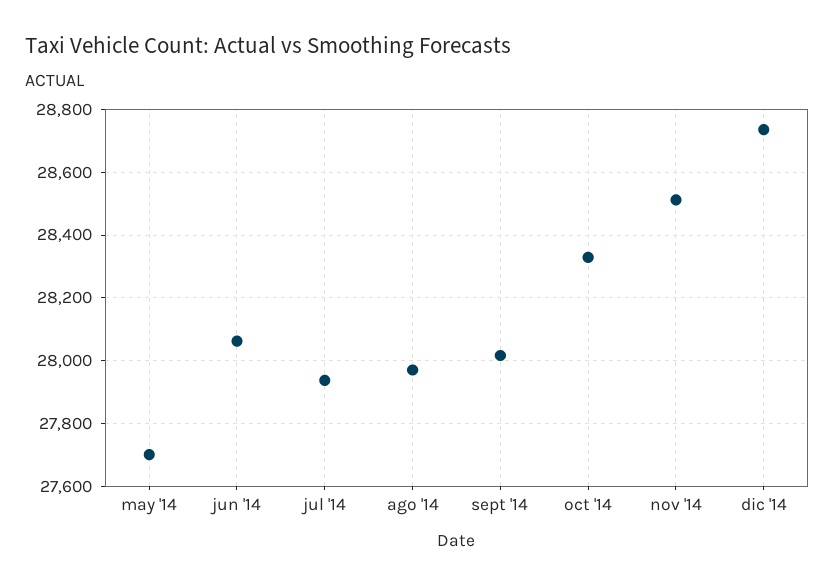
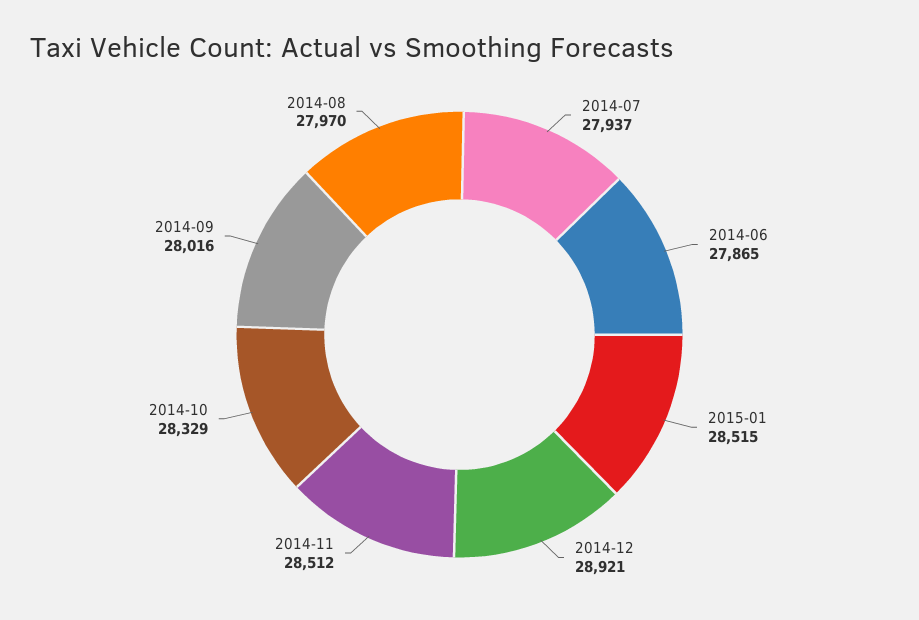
may '14: 27700 -> none
jun '14: 28060 -> 27865
dic '14: 28740 -> 28921
2015-01: none -> 28515

